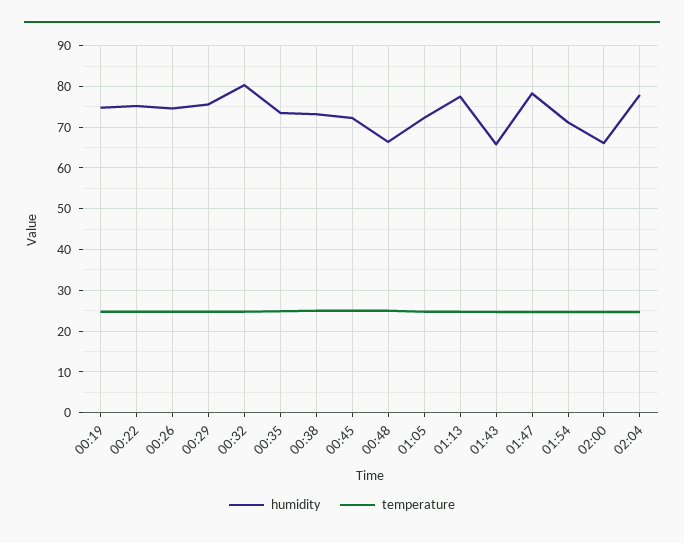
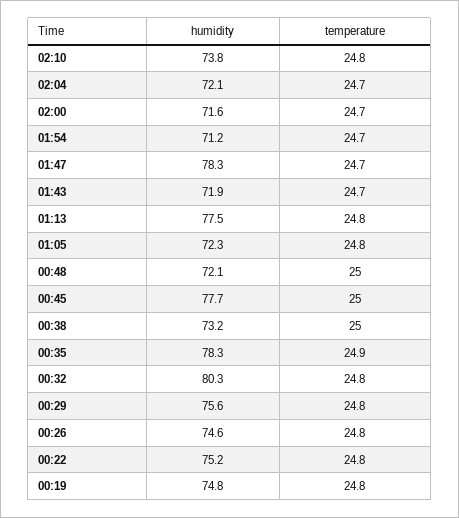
humidity, 00:35: 74 -> 78.3
humidity, 00:45: 72 -> 77.7
humidity, 00:48: 66 -> 72.1
humidity, 01:43: 66 -> 71.9
humidity, 02:00: 66 -> 71.6
humidity, 02:04: 78 -> 72.1
humidity, 02:10: none -> 73.8
temperature, 02:10: none -> 24.8

